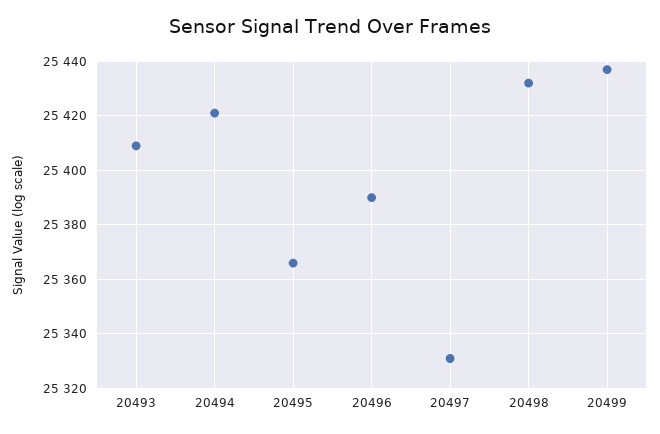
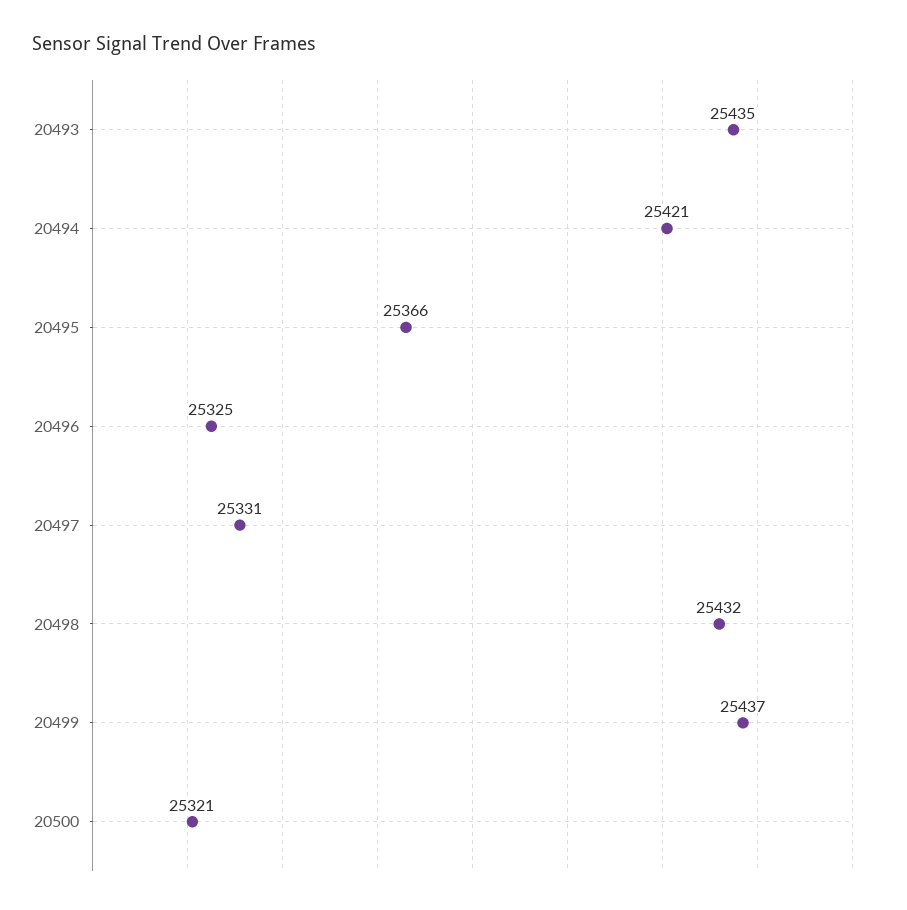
20493: 25410 -> 25435
20496: 25390 -> 25325
20500: none -> 25321

